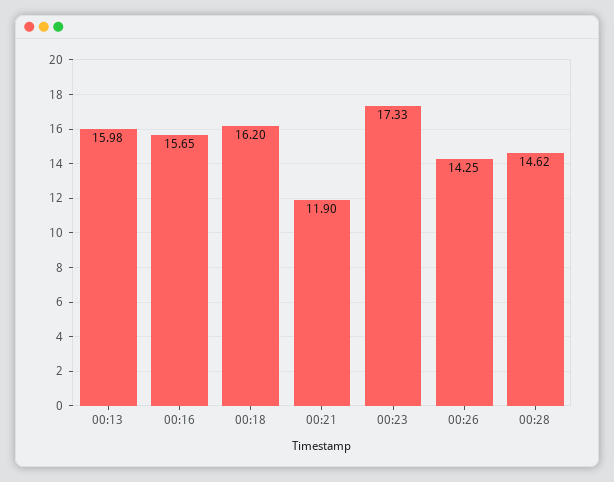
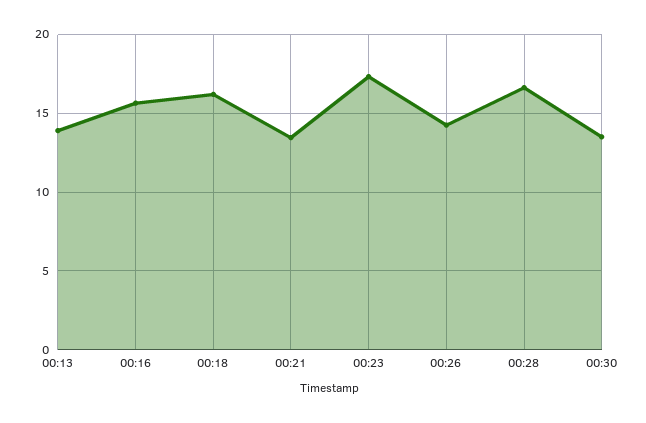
00:13: 15.98 -> 14
00:21: 11.9 -> 13.5
00:28: 14.62 -> 16.5
00:30: none -> 13.5

